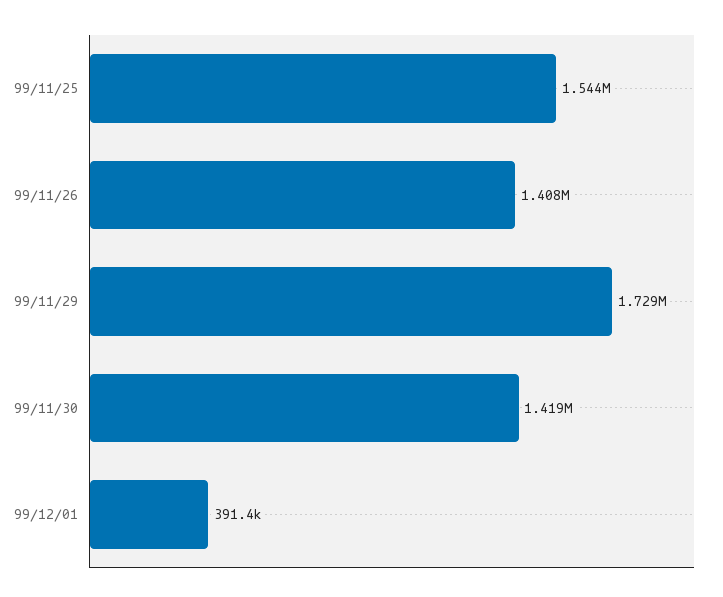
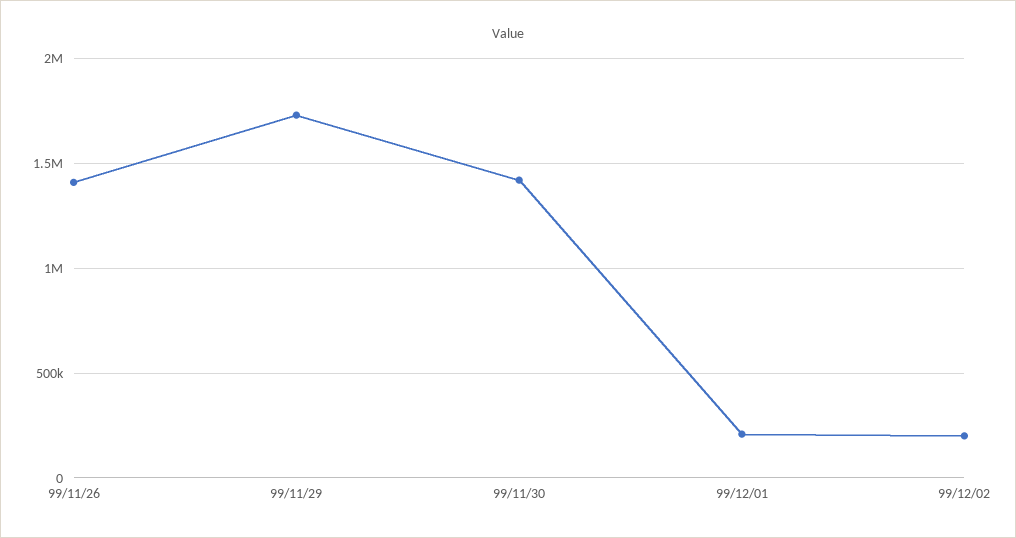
99/11/25: 1544000 -> none
99/12/01: 391400 -> 200000
99/12/02: none -> 200000

